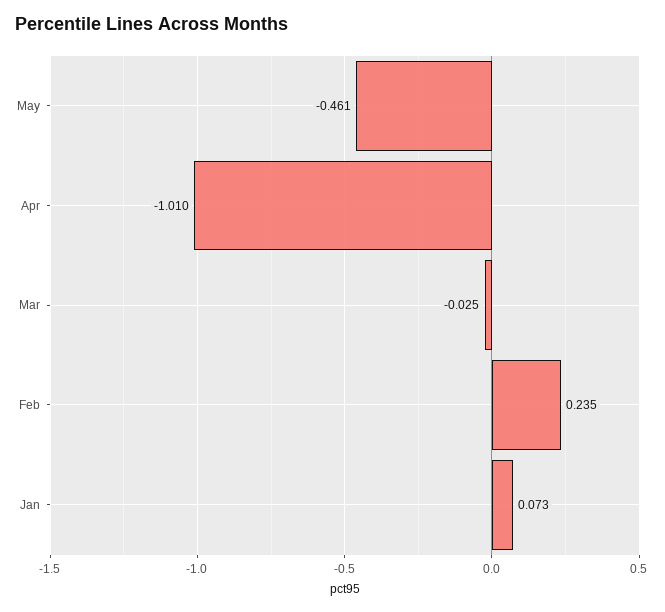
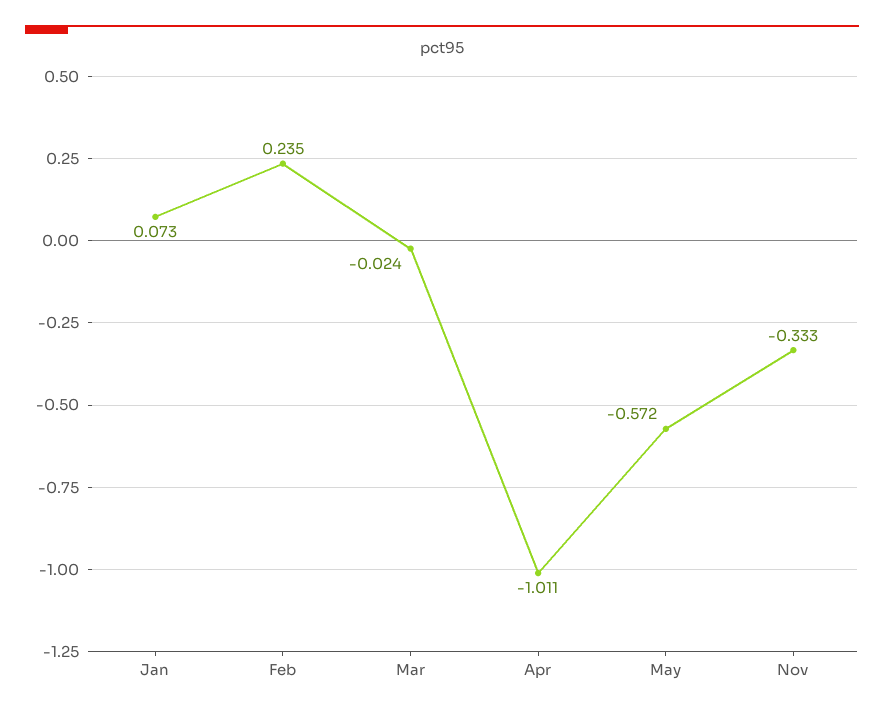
May: -0.461 -> -0.572
Apr: -1.01 -> -1.011
Mar: -0.025 -> -0.024
Nov: none -> -0.333

